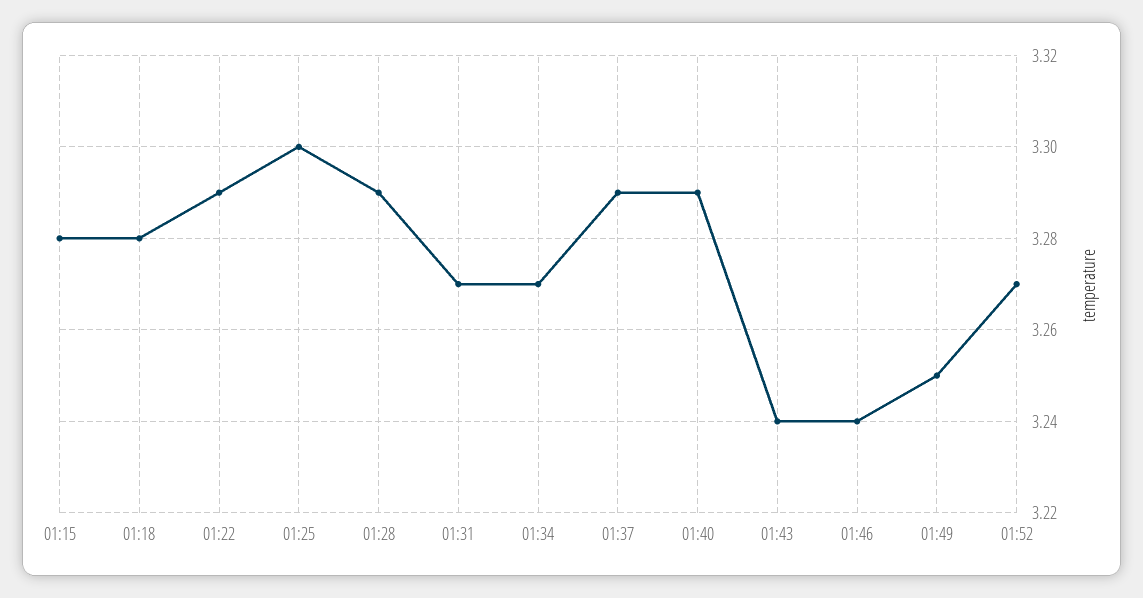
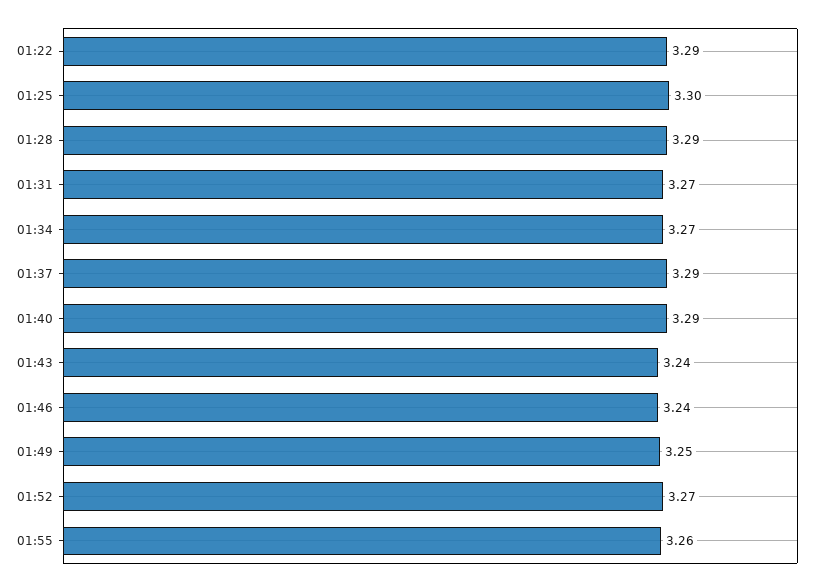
01:15: 3.28 -> none
01:18: 3.28 -> none
01:55: none -> 3.26

